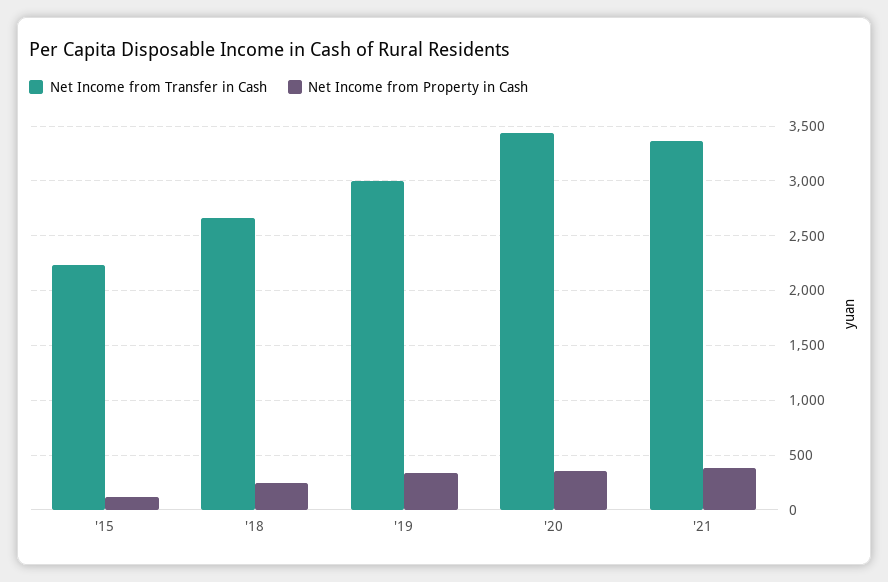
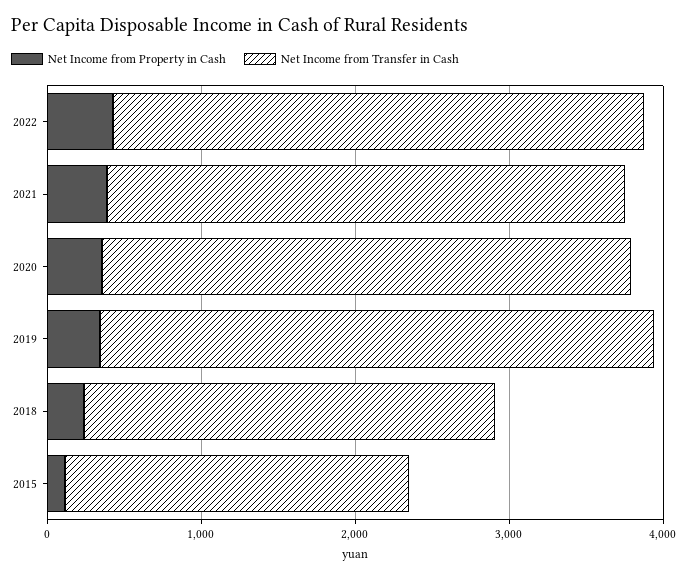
Net Income from Transfer in Cash, '19: 3000 -> 3600
Net Income from Property in Cash, 2022: none -> 400
Net Income from Transfer in Cash, 2022: none -> 3400

